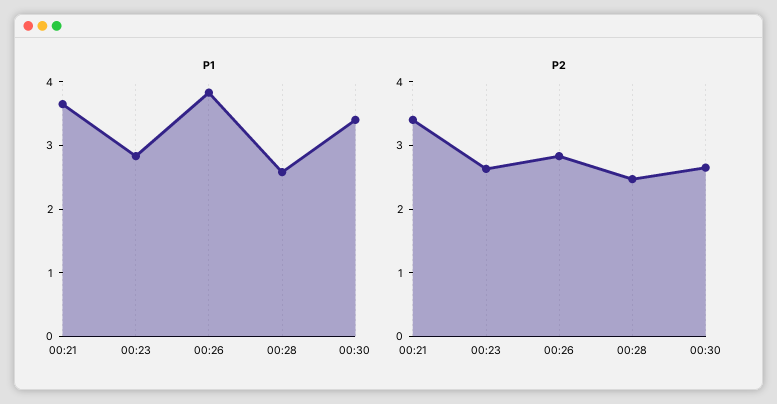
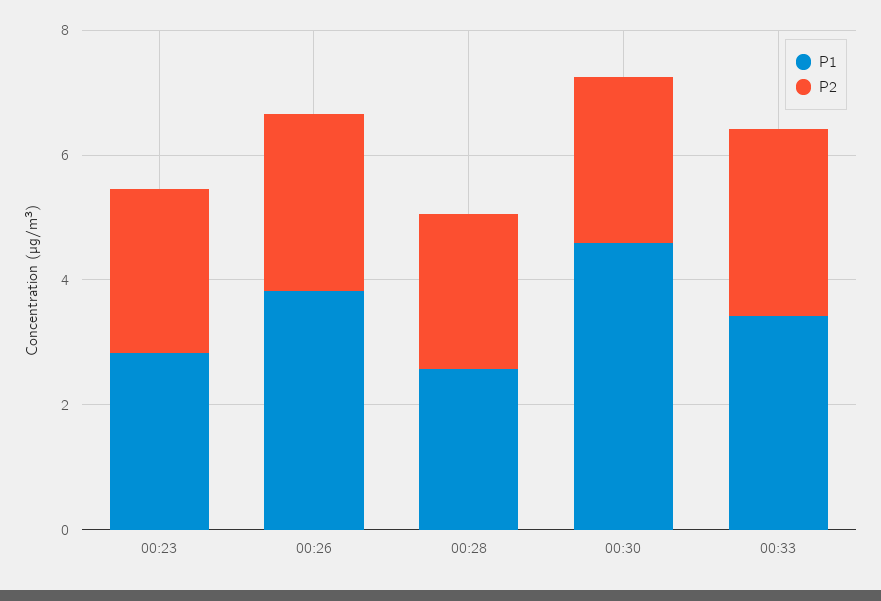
P1, 00:21: 3.6 -> none
P1, 00:30: 3.4 -> 4.5
P2, 00:21: 3.4 -> none
P1, 00:33: none -> 3.5
P2, 00:33: none -> 3

